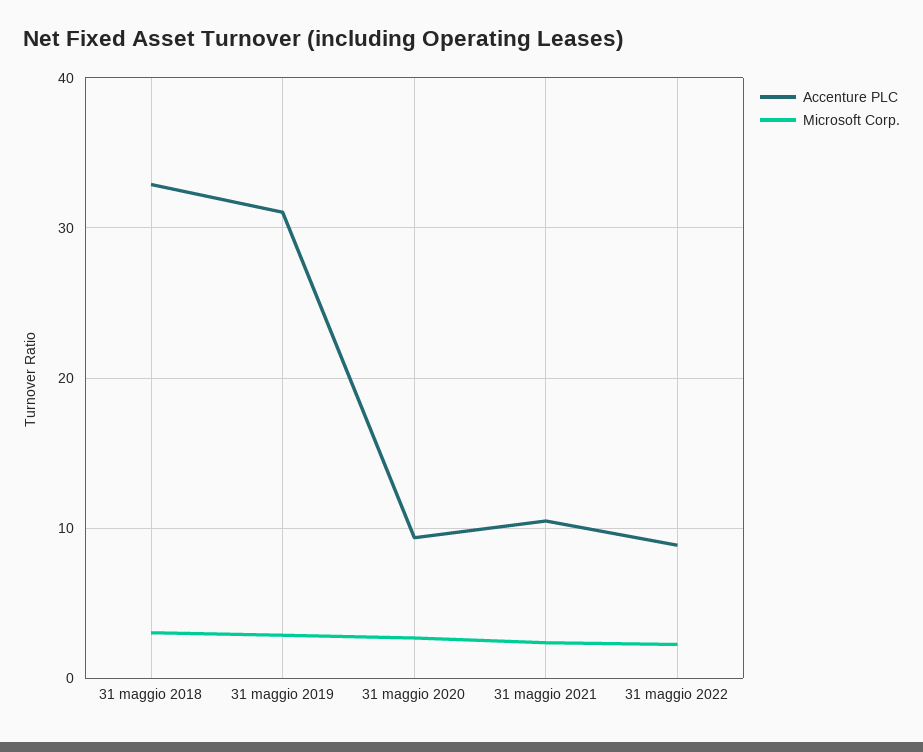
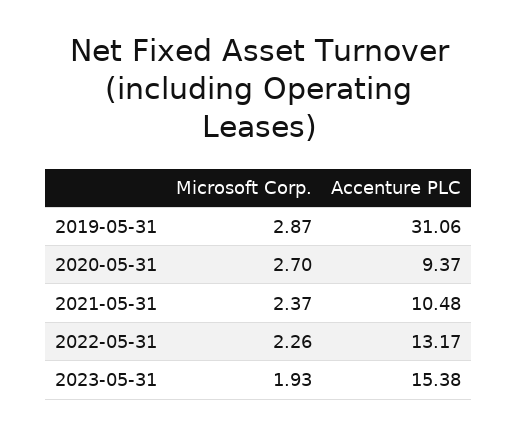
Accenture PLC, 31 maggio 2018: 33 -> none
Microsoft Corp., 31 maggio 2018: 3 -> none
Accenture PLC, 31 maggio 2022: 9 -> 13.17
Microsoft Corp., 2023-05-31: none -> 1.93
Accenture PLC, 2023-05-31: none -> 15.38

